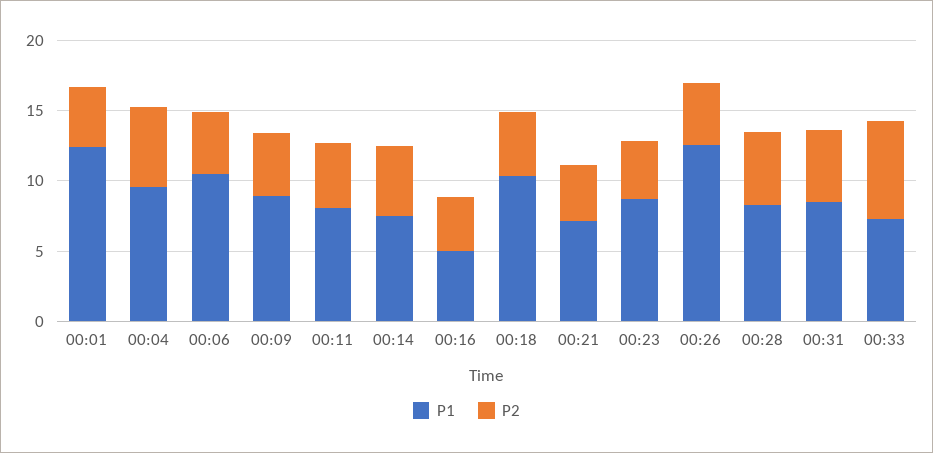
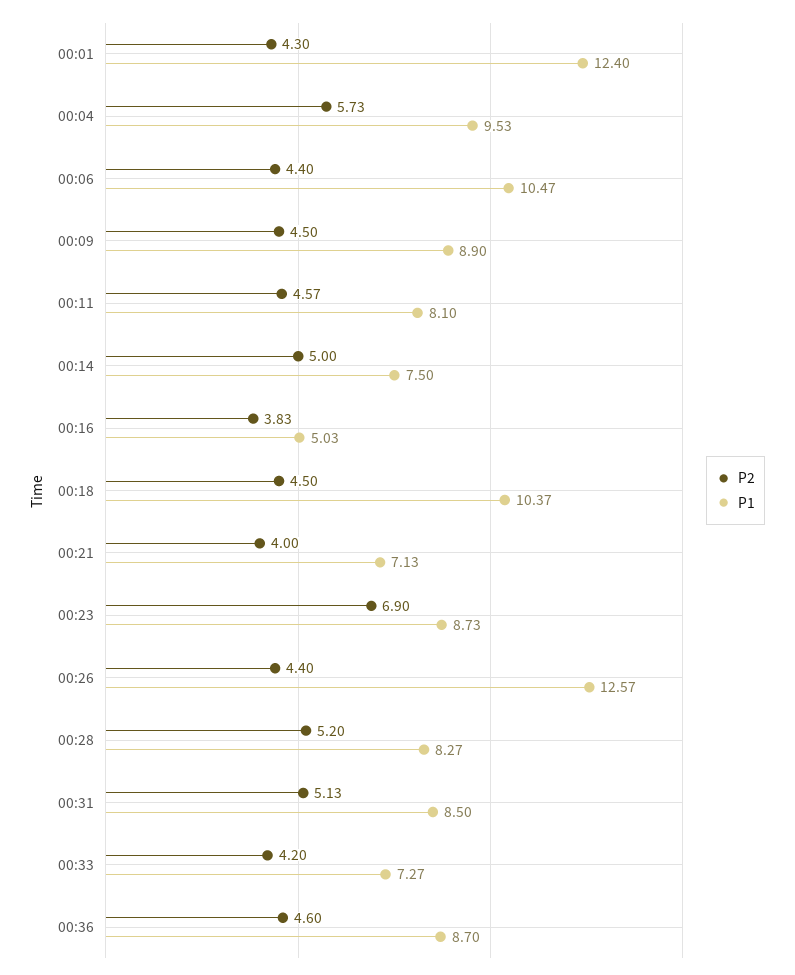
P2, 00:23: 4 -> 6.9
P2, 00:33: 7 -> 4.2
P2, 00:36: none -> 4.6
P1, 00:36: none -> 8.7

